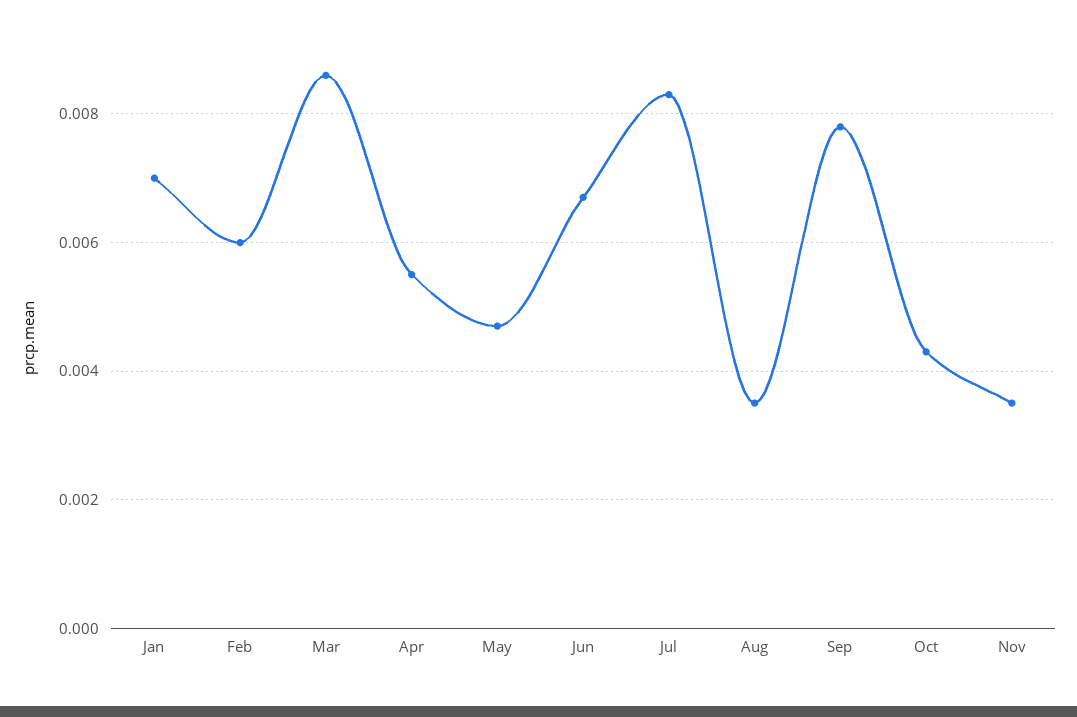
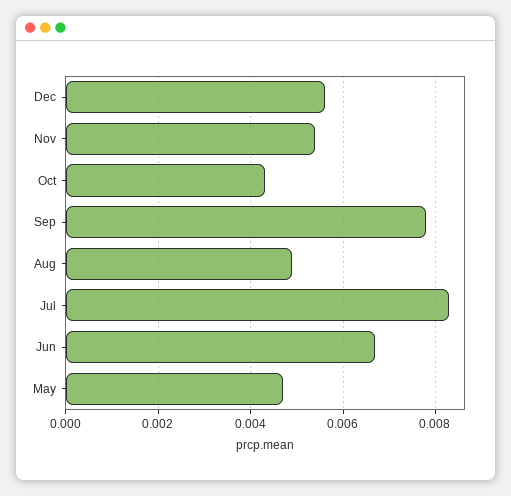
Jan: 0.007 -> none
Feb: 0.006 -> none
Mar: 0.0085 -> none
Apr: 0.0055 -> none
Aug: 0.0035 -> 0.005
Nov: 0.0035 -> 0.0055
Dec: none -> 0.0055

